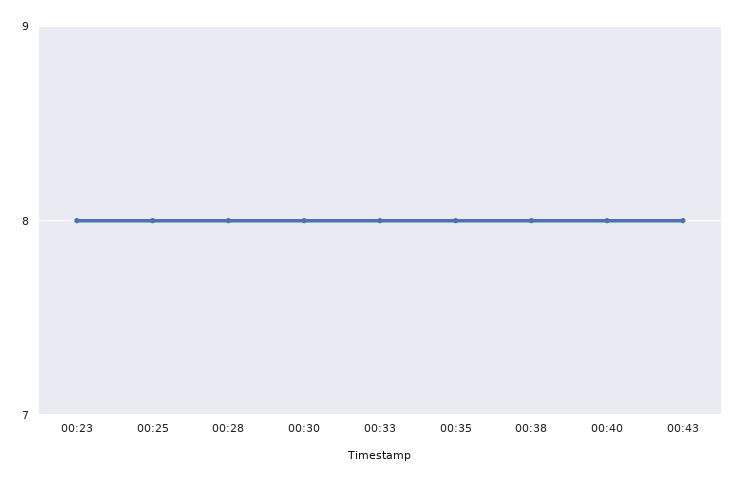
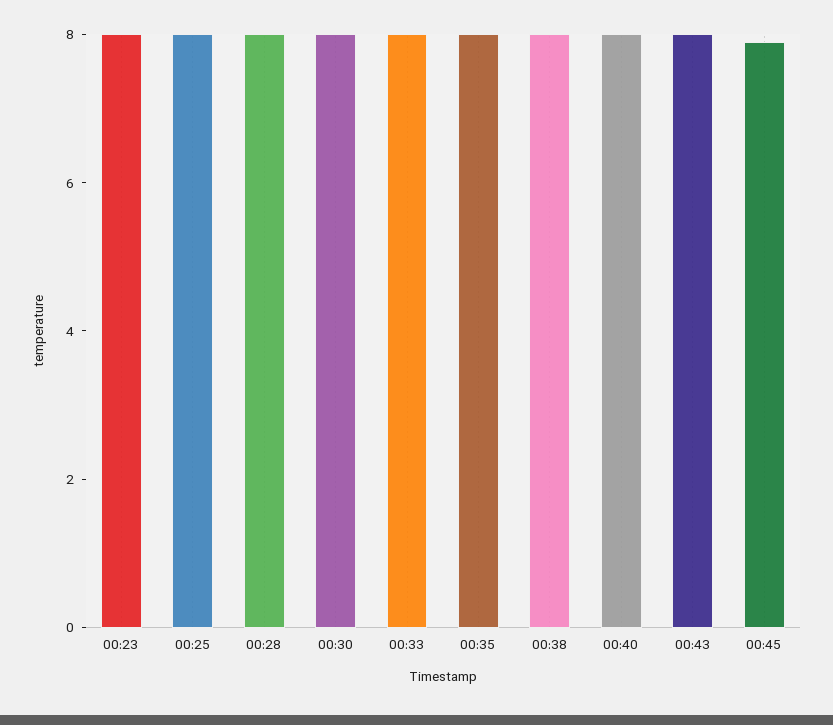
00:45: none -> 8

